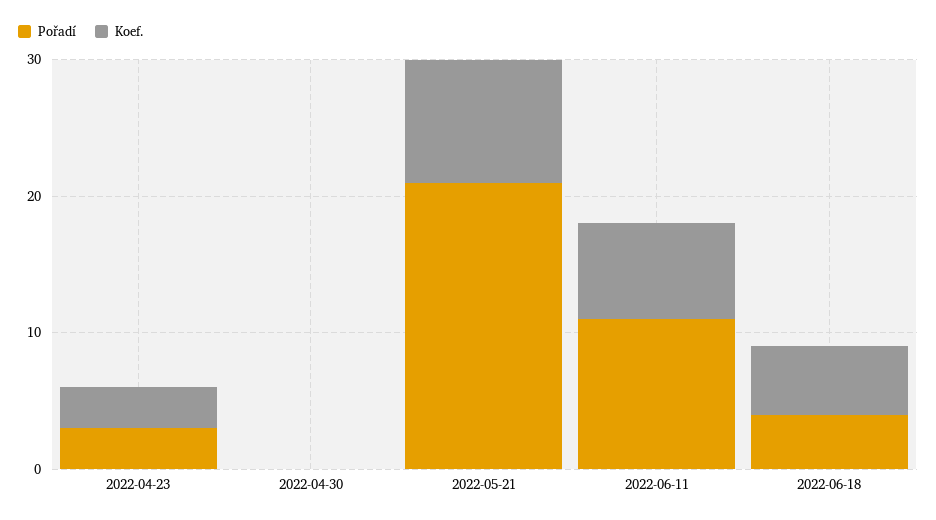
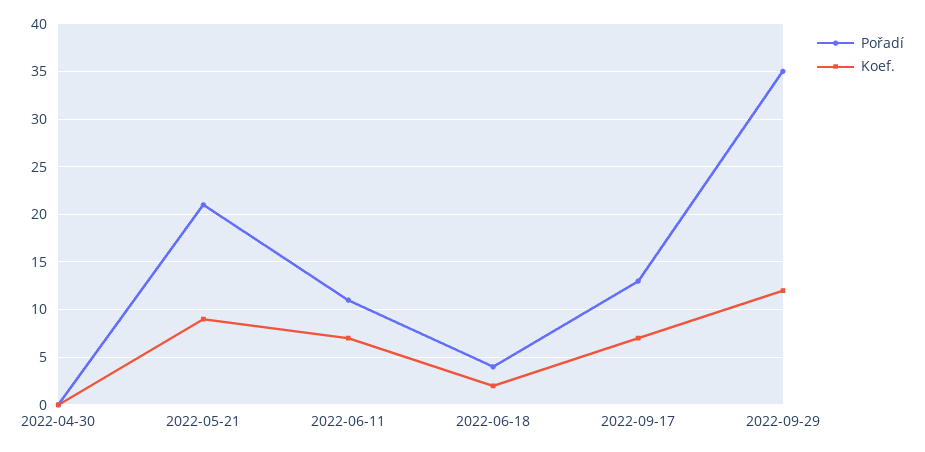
Pořadí, 2022-04-23: 3 -> none
Koef., 2022-04-23: 3 -> none
Koef., 2022-06-18: 5 -> 2
Pořadí, 2022-09-17: none -> 13
Koef., 2022-09-17: none -> 7
Pořadí, 2022-09-29: none -> 35
Koef., 2022-09-29: none -> 12

